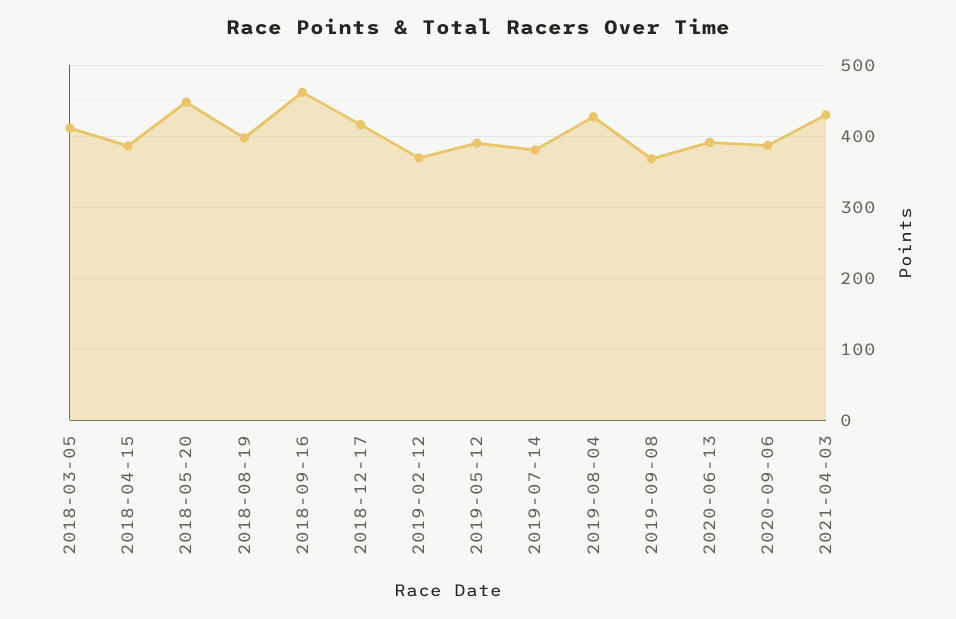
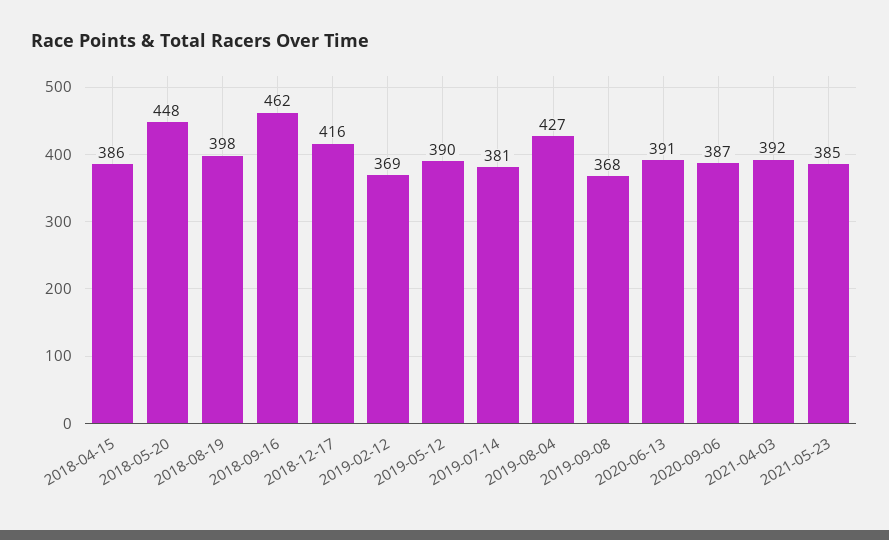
2018-03-05: 410 -> none
2021-04-03: 430 -> 392
2021-05-23: none -> 385

